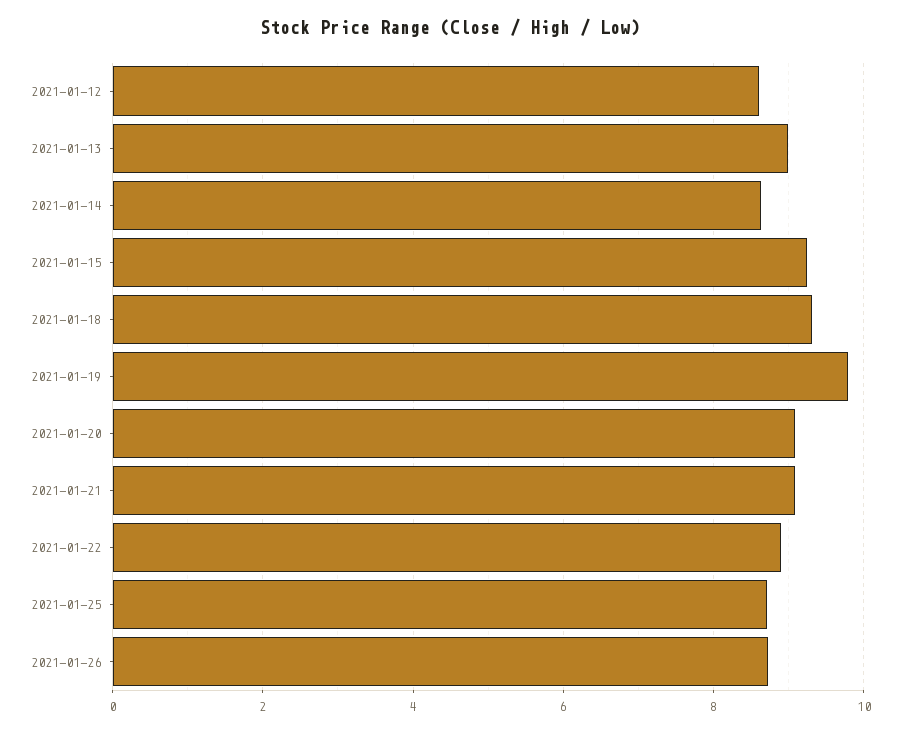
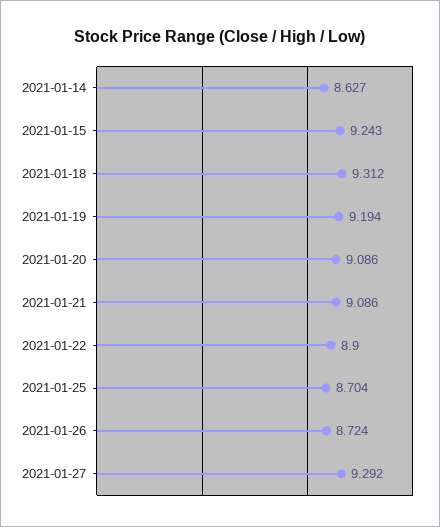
2021-01-12: 8.6 -> none
2021-01-13: 9 -> none
2021-01-19: 9.8 -> 9.194
2021-01-27: none -> 9.292

